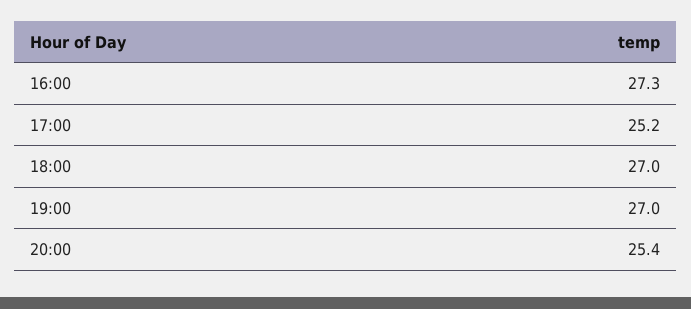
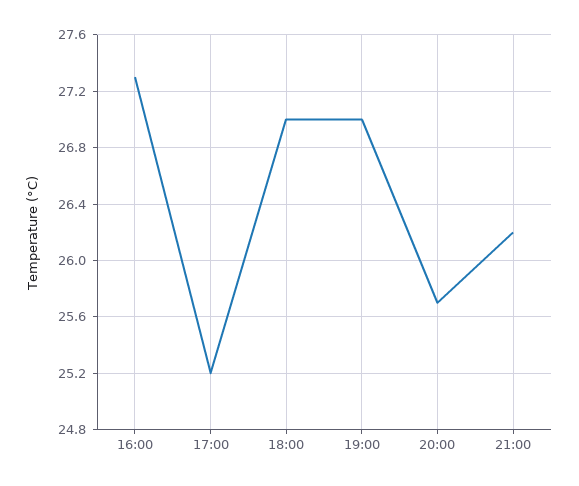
20:00: 25.4 -> 25.7
21:00: none -> 26.2

